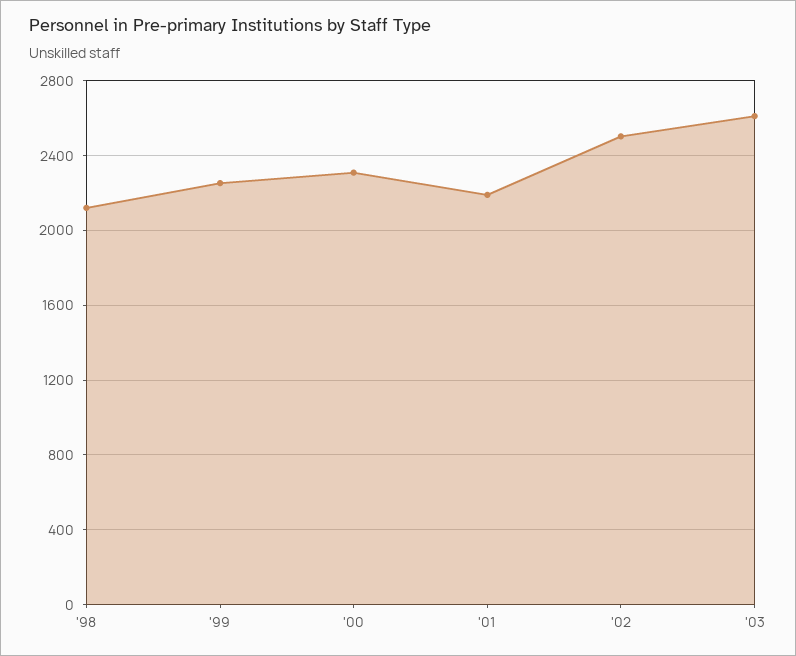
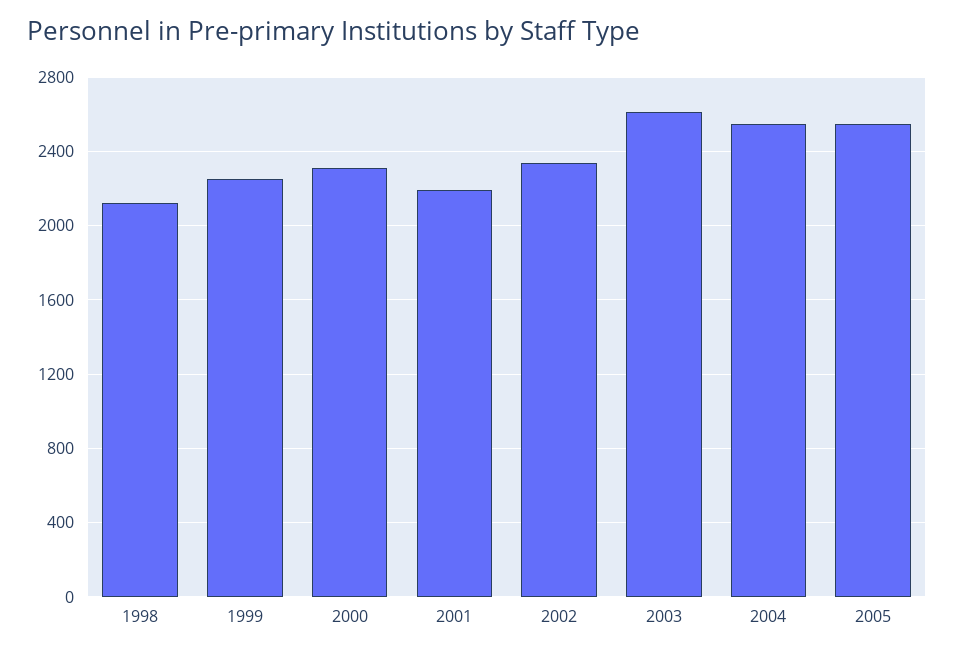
'02: 2500 -> 2350
2004: none -> 2550
2005: none -> 2550

